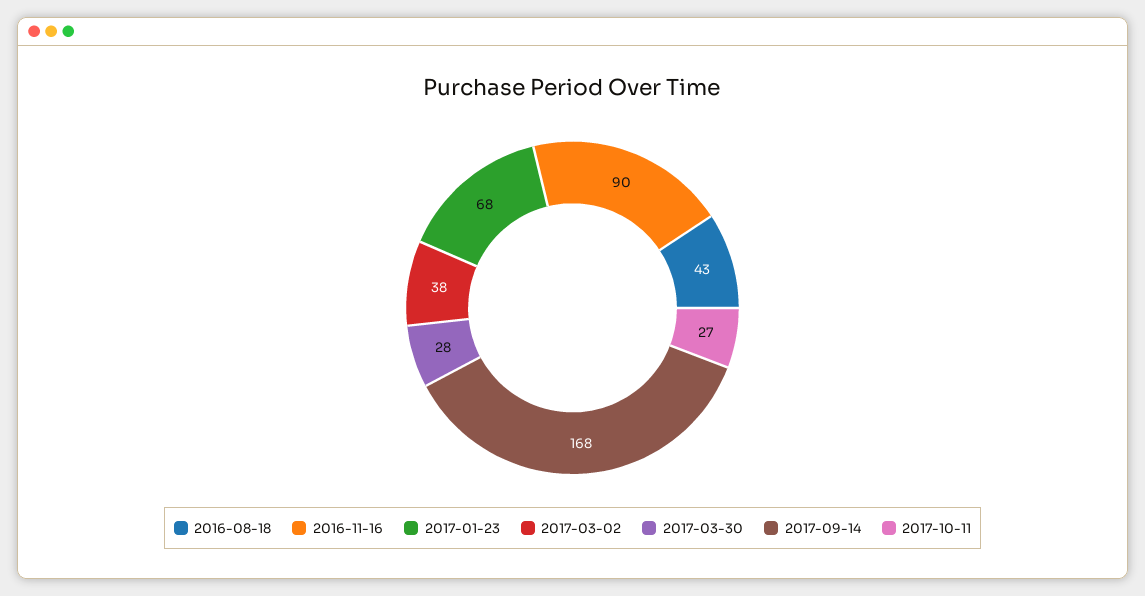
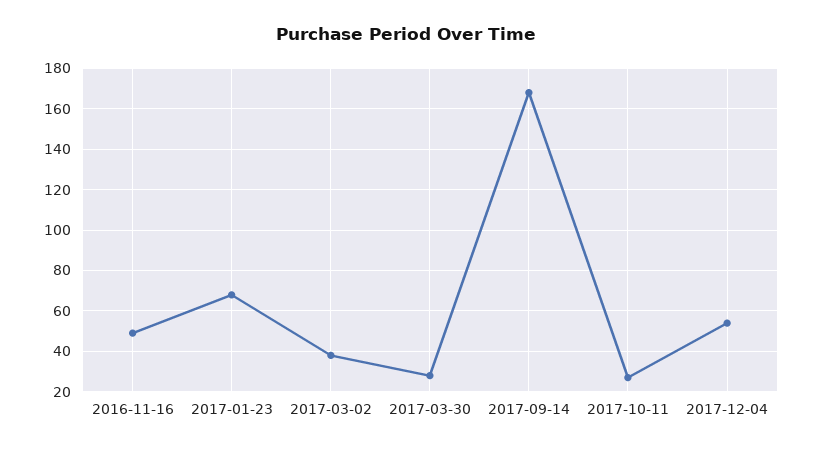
2016-08-18: 43 -> none
2016-11-16: 90 -> 50
2017-12-04: none -> 55

